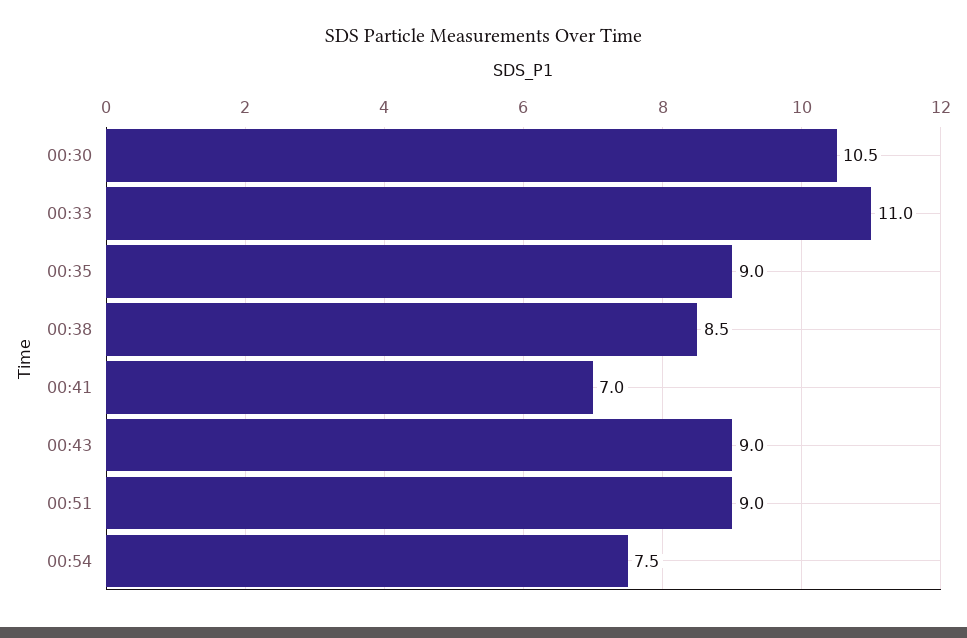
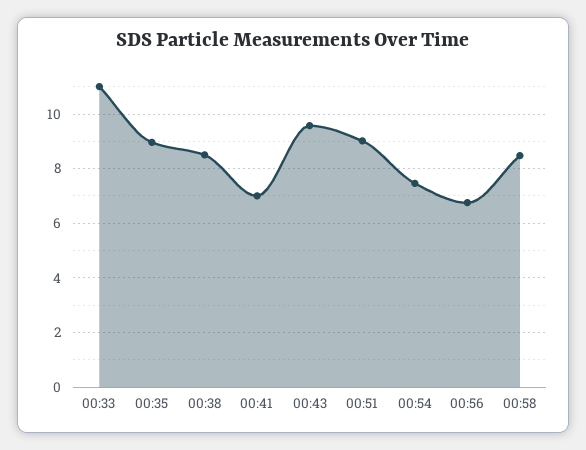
00:30: 10.5 -> none
00:43: 9 -> 9.5
00:56: none -> 6.75
00:58: none -> 8.5

